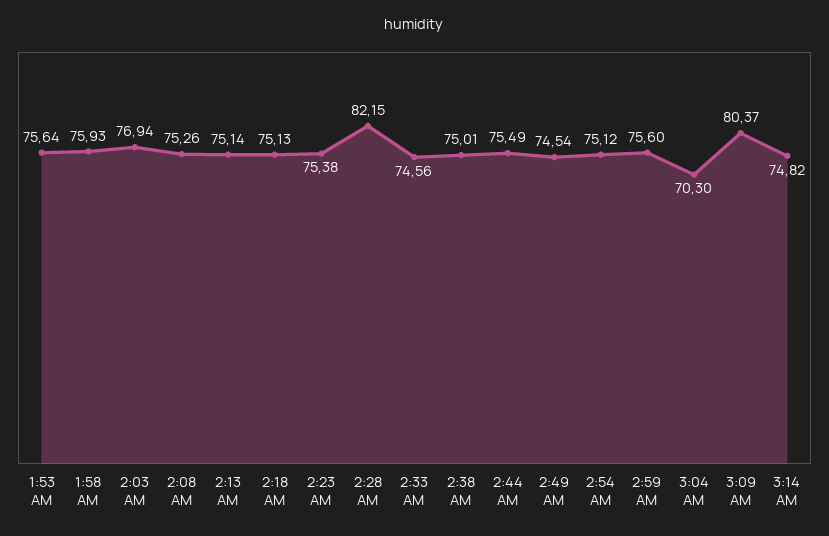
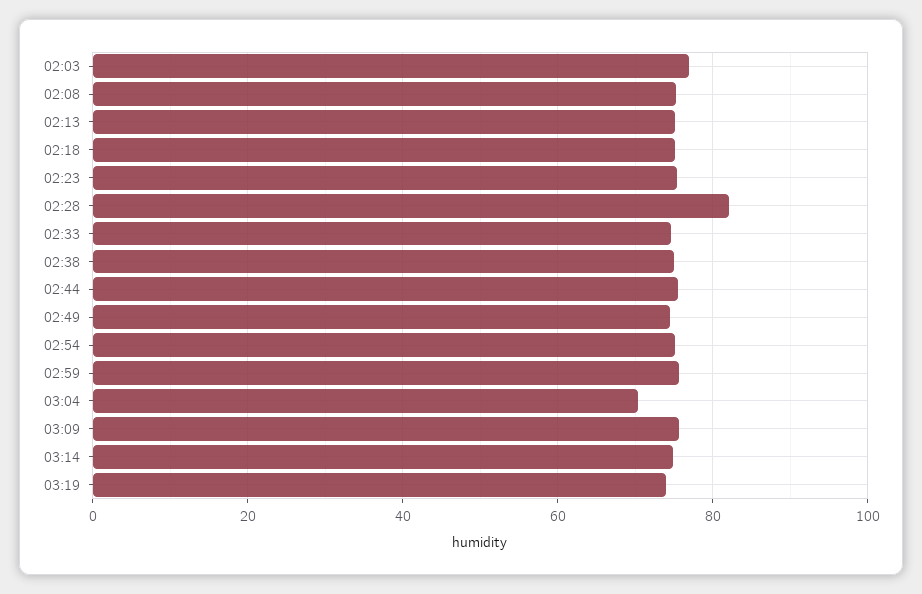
1:53 AM: 75.64 -> none
1:58 AM: 75.93 -> none
3:09 AM: 80.37 -> 76
03:19: none -> 74

